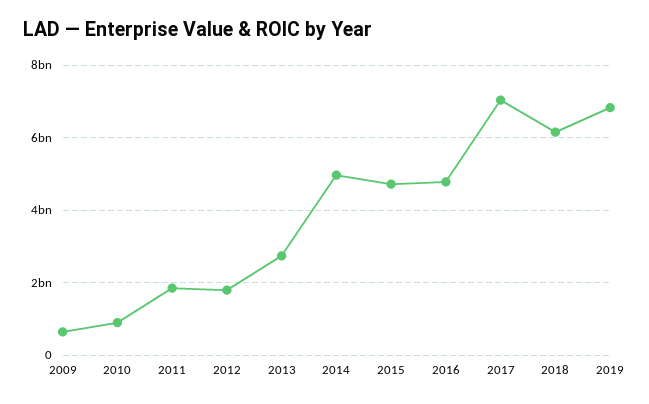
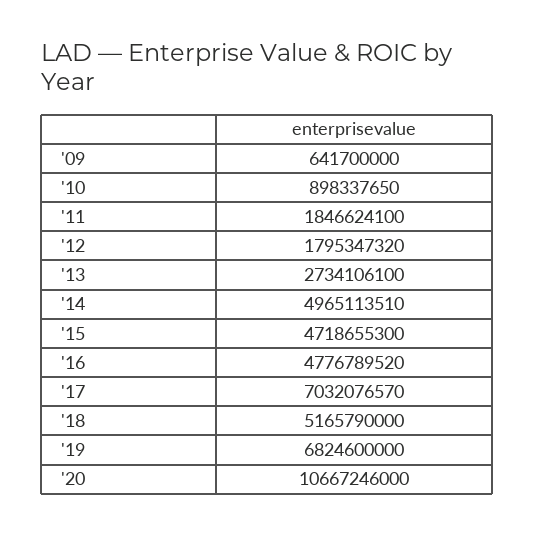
2018: 6200000000 -> 5165790000
'20: none -> 10667246000

